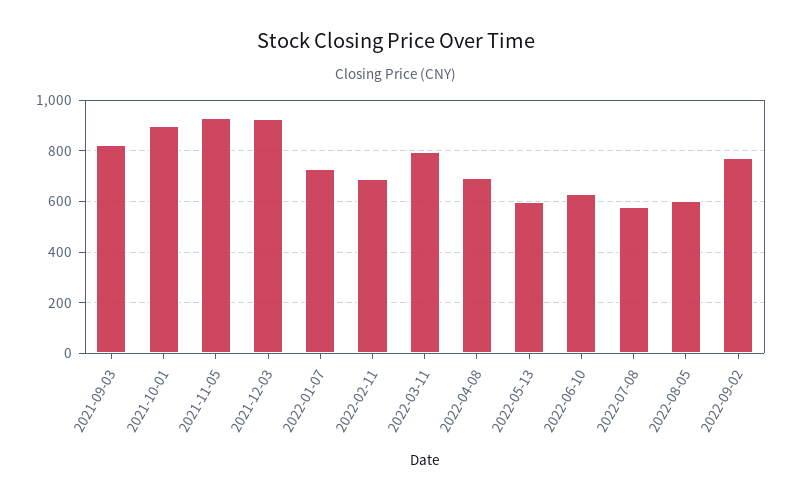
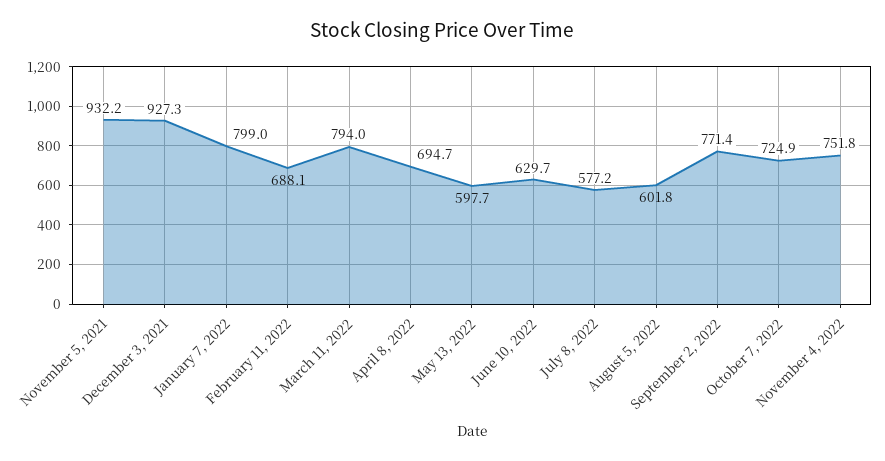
2021-09-03: 825 -> none
2021-10-01: 900 -> none
2022-01-07: 725 -> 799
October 7, 2022: none -> 724.9
November 4, 2022: none -> 751.8

